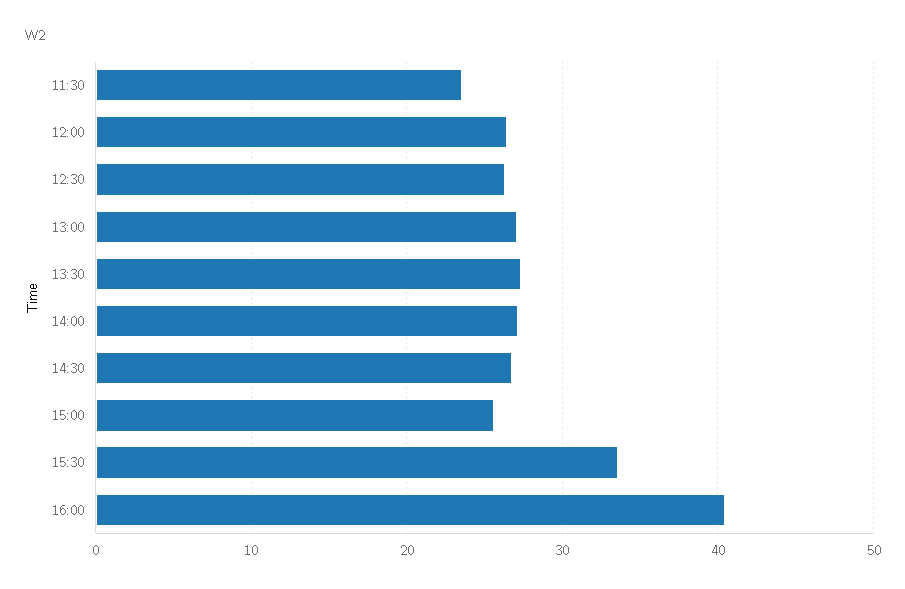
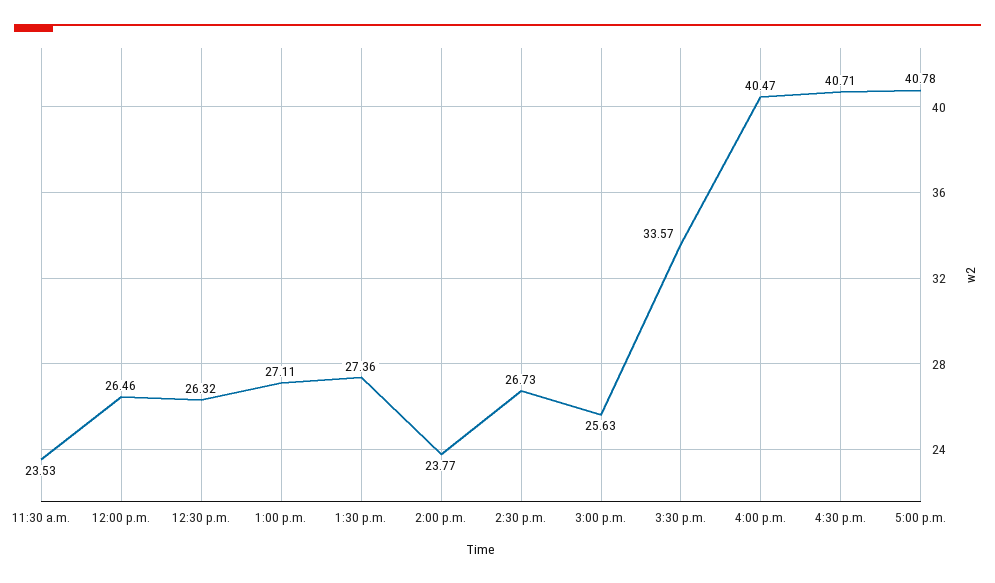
14:00: 27 -> 23.77
4:30 p.m.: none -> 40.71
5:00 p.m.: none -> 40.78

